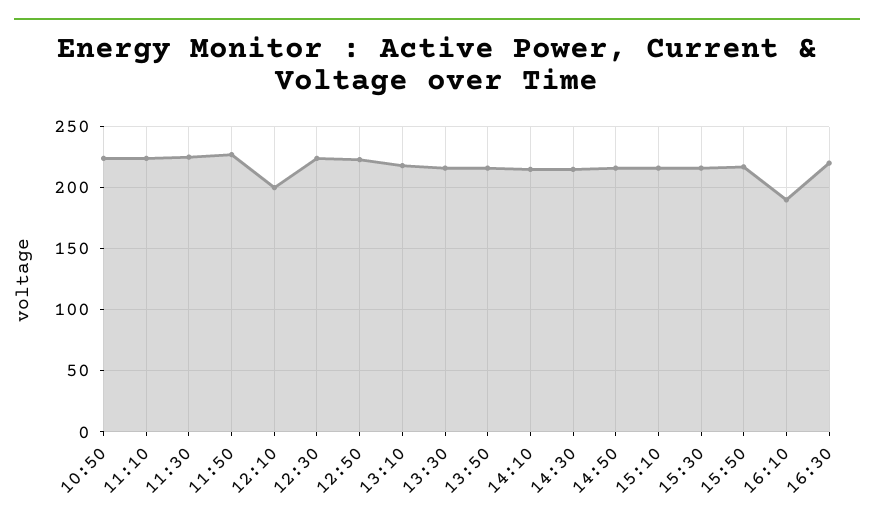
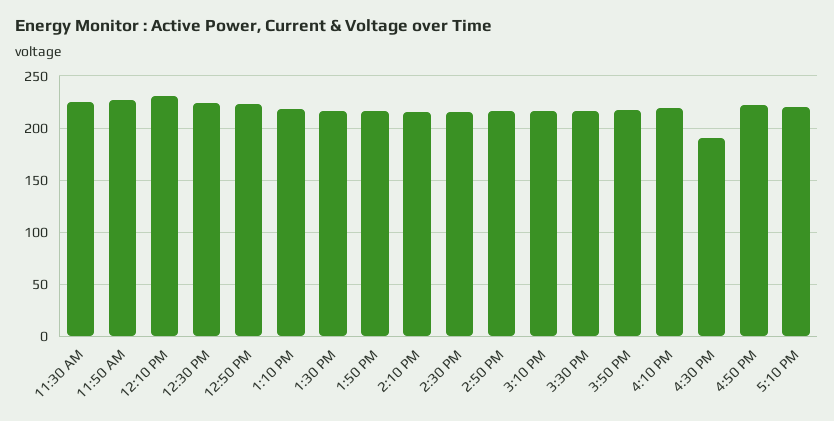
10:50: 225 -> none
11:10: 225 -> none
12:10: 200 -> 230
16:10: 190 -> 220
16:30: 220 -> 190
4:50 PM: none -> 220
5:10 PM: none -> 220

